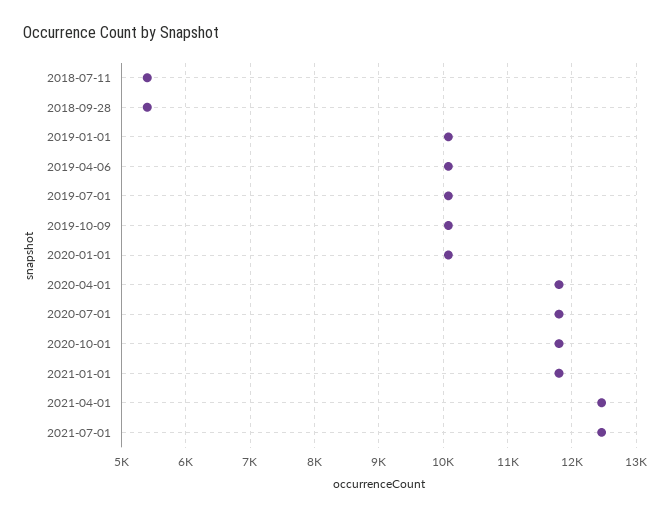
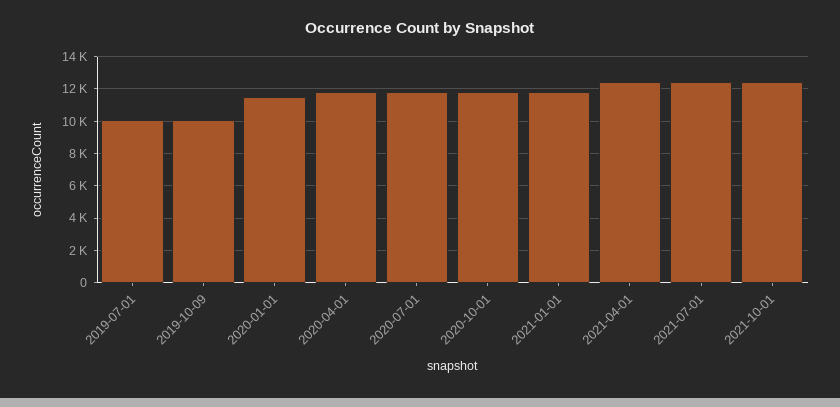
2018-07-11: 5400 -> none
2018-09-28: 5400 -> none
2019-01-01: 10100 -> none
2019-04-06: 10100 -> none
2020-01-01: 10100 -> 11500
2021-10-01: none -> 12500

